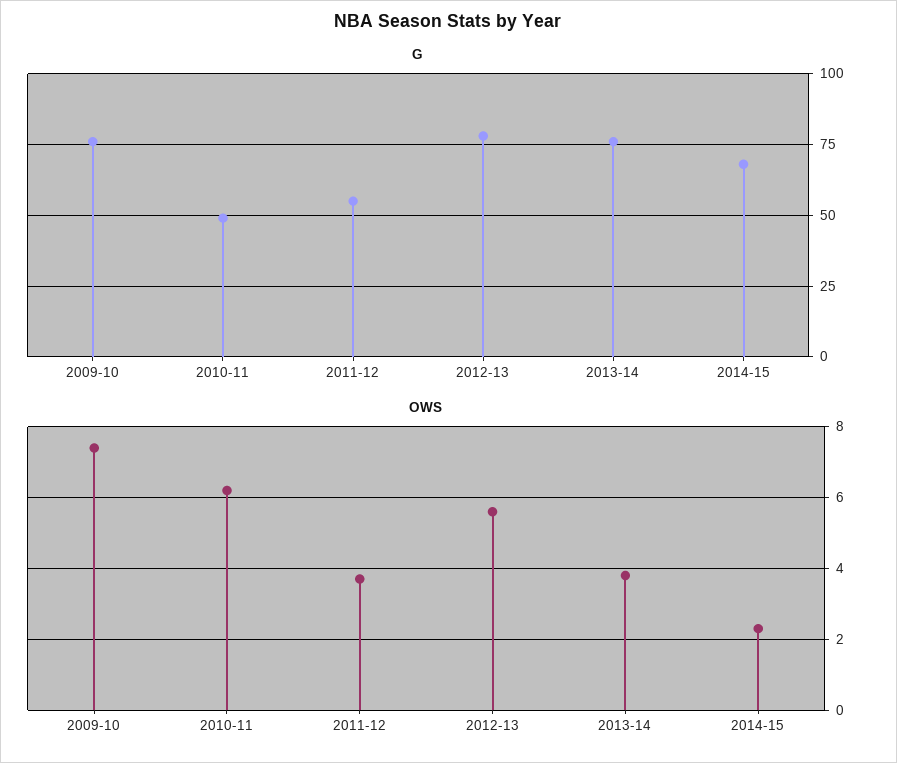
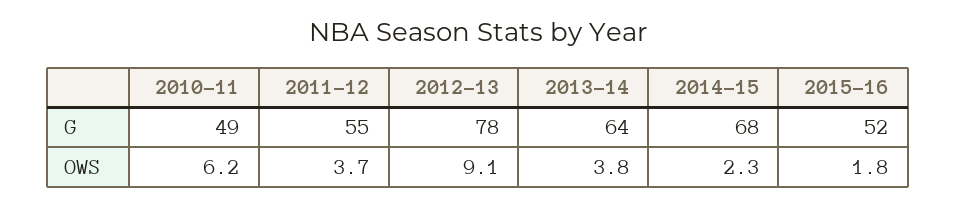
G, 2009-10: 75 -> none
G, 2013-14: 75 -> 64
OWS, 2009-10: 7.5 -> none
OWS, 2012-13: 5.5 -> 9.1
G, 2015-16: none -> 52
OWS, 2015-16: none -> 1.8

